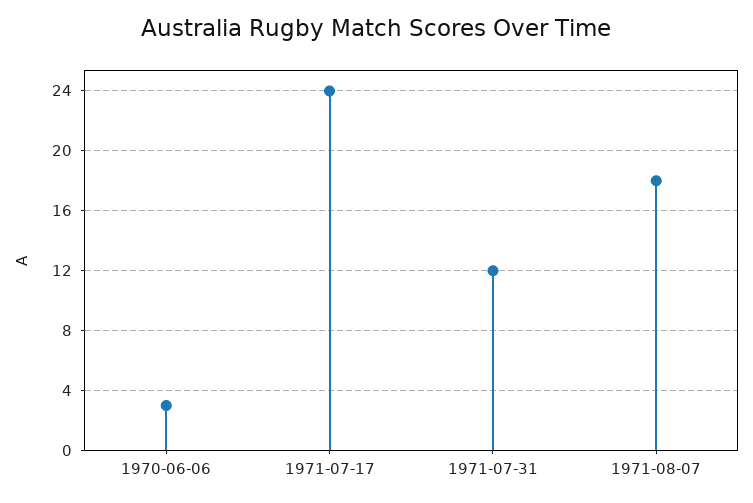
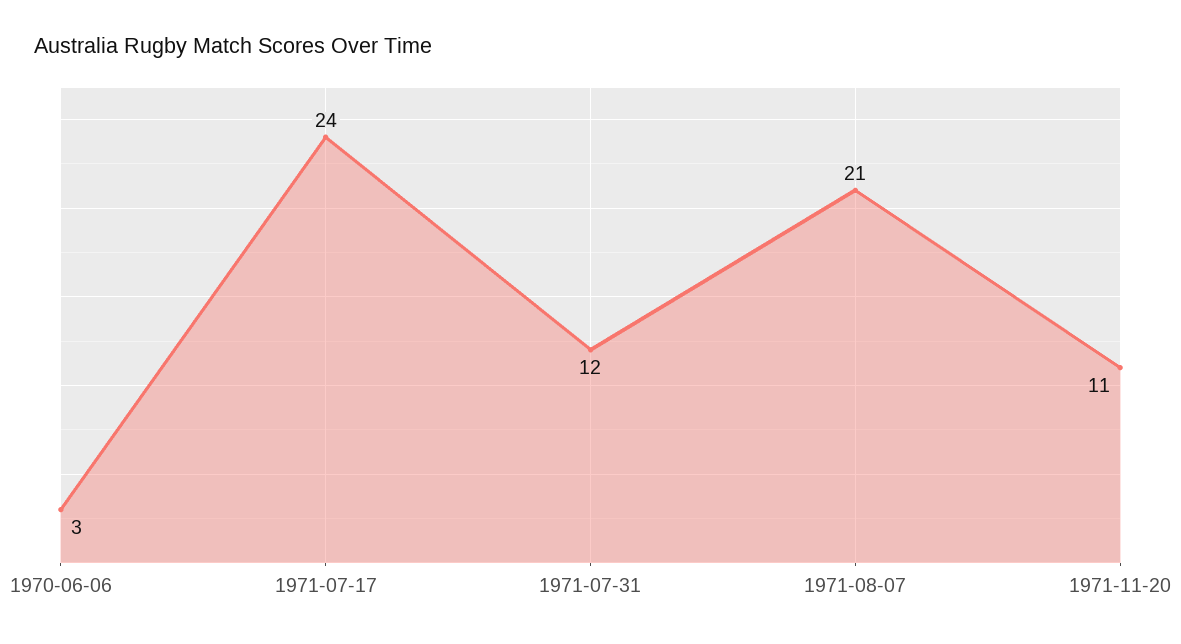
1971-08-07: 18 -> 21
1971-11-20: none -> 11

